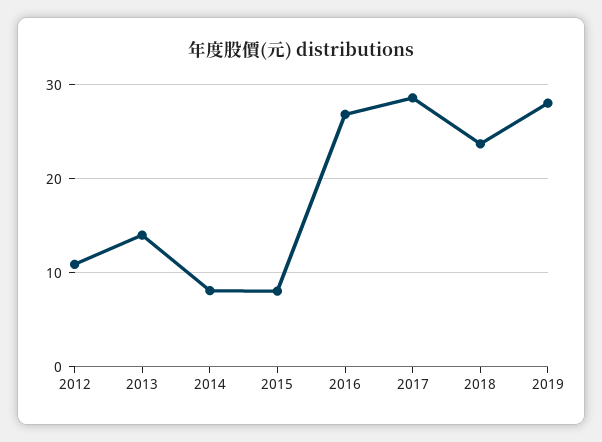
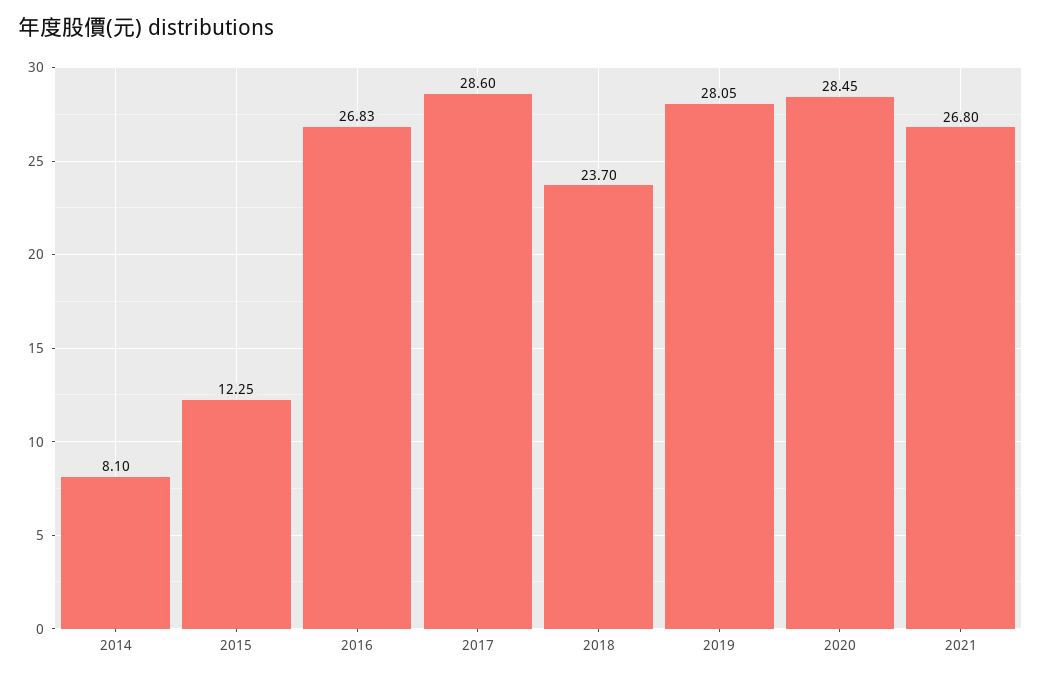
2012: 11 -> none
2013: 14 -> none
2015: 8 -> 12.25
2020: none -> 28.45
2021: none -> 26.8

